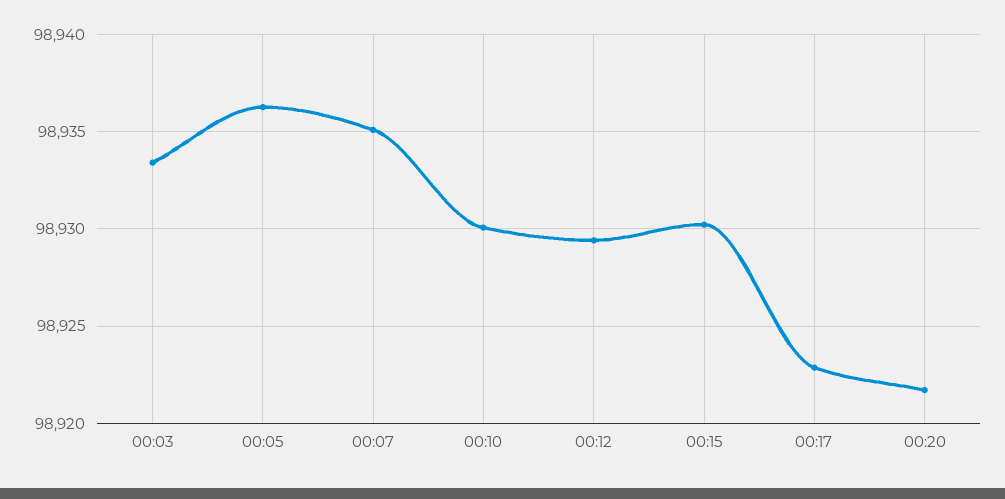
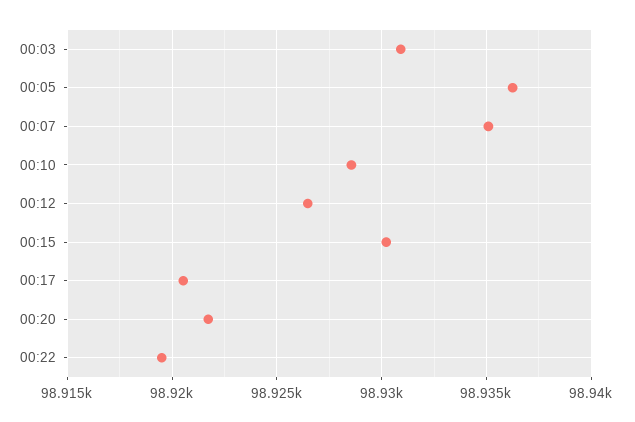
00:03: 98933.5 -> 98931
00:10: 98930 -> 98928.5
00:12: 98929.5 -> 98926.5
00:17: 98923 -> 98920.5
00:22: none -> 98919.5

